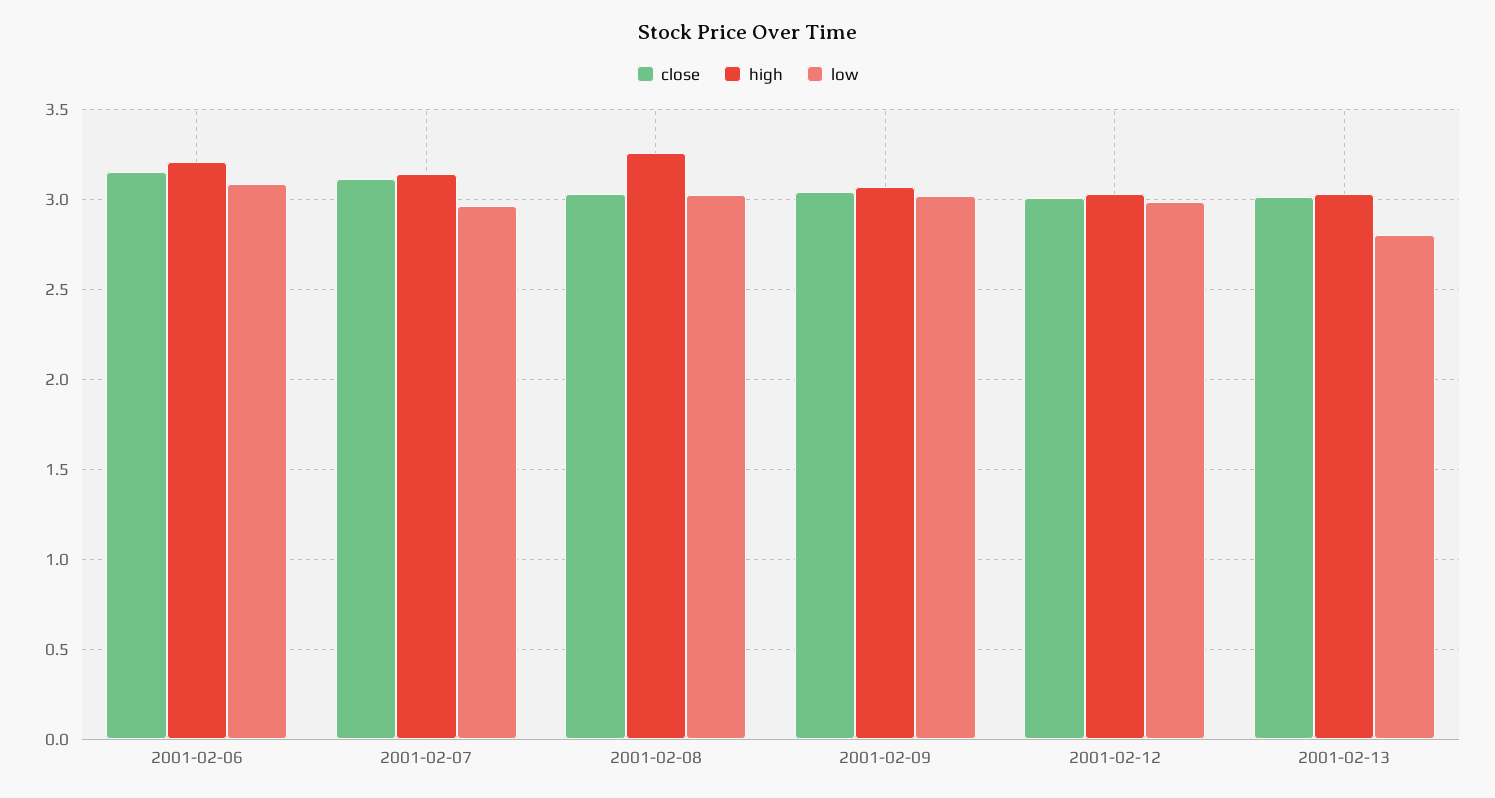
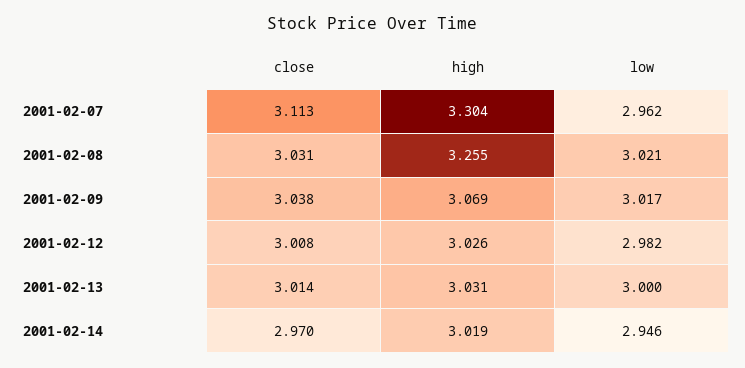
close, 2001-02-06: 3.15 -> none
high, 2001-02-06: 3.2 -> none
low, 2001-02-06: 3.1 -> none
high, 2001-02-07: 3.15 -> 3.304
low, 2001-02-13: 2.8 -> 3
close, 2001-02-14: none -> 2.97
high, 2001-02-14: none -> 3.019
low, 2001-02-14: none -> 2.946

